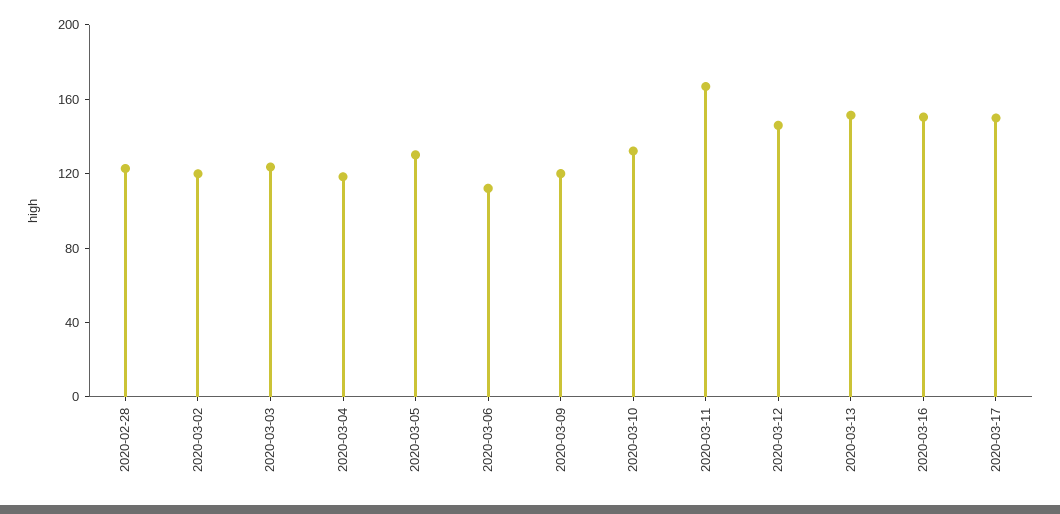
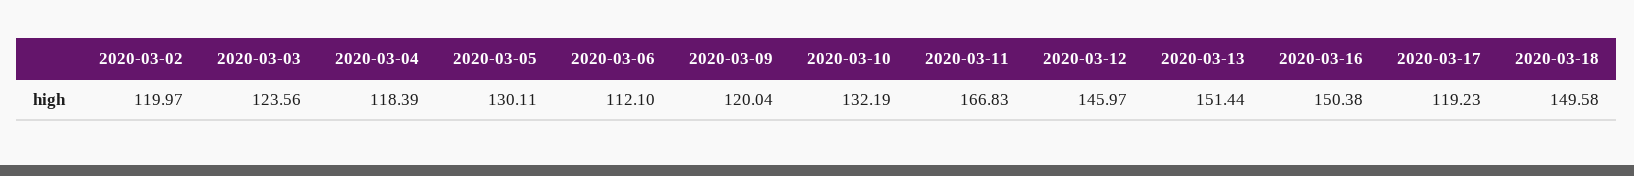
2020-02-28: 120 -> none
2020-03-17: 150 -> 119.23
2020-03-18: none -> 149.58

